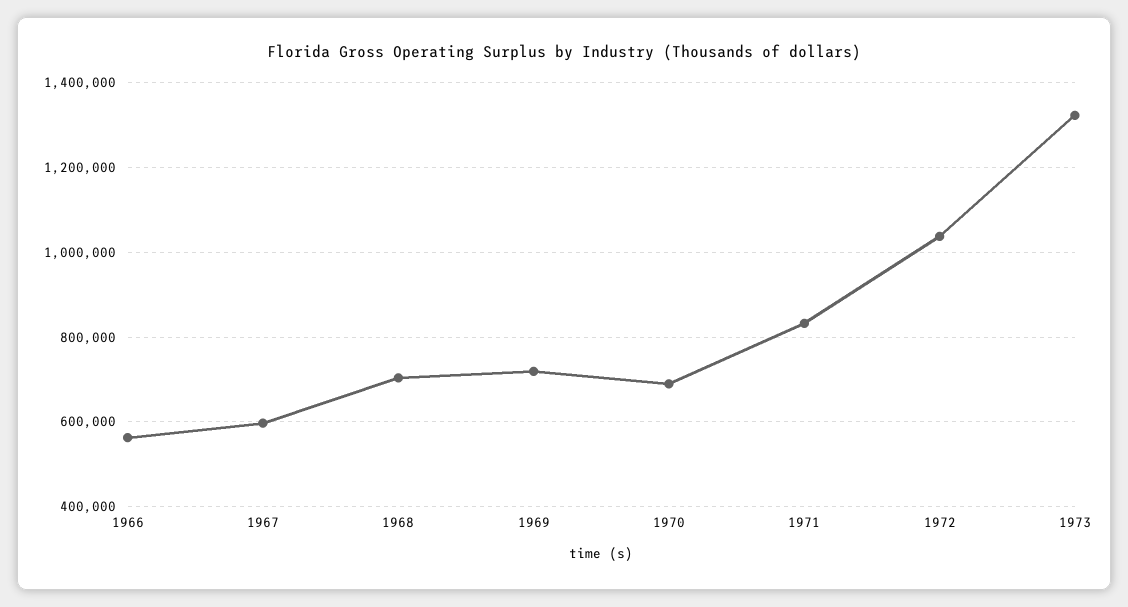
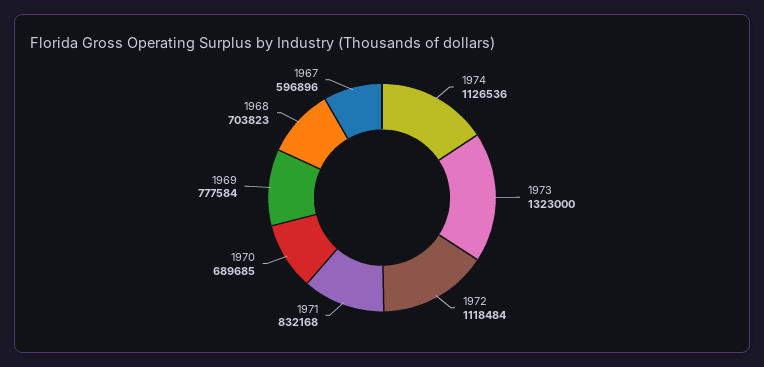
1966: 560000 -> none
1969: 720000 -> 777584
1972: 1040000 -> 1118484
1974: none -> 1126536

